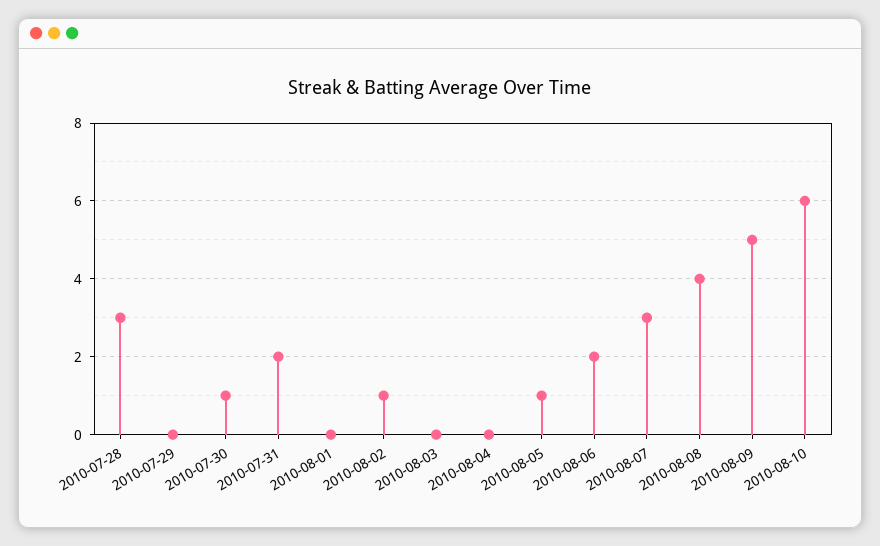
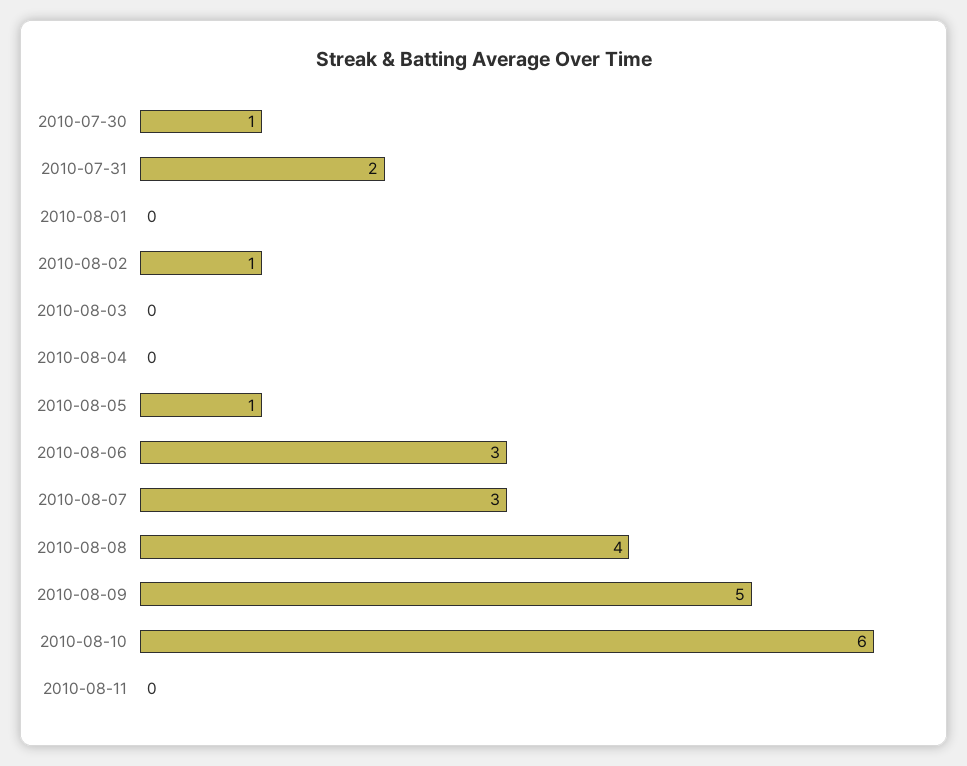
2010-07-28: 3 -> none
2010-07-29: 0 -> none
2010-08-06: 2 -> 3
2010-08-11: none -> 0

